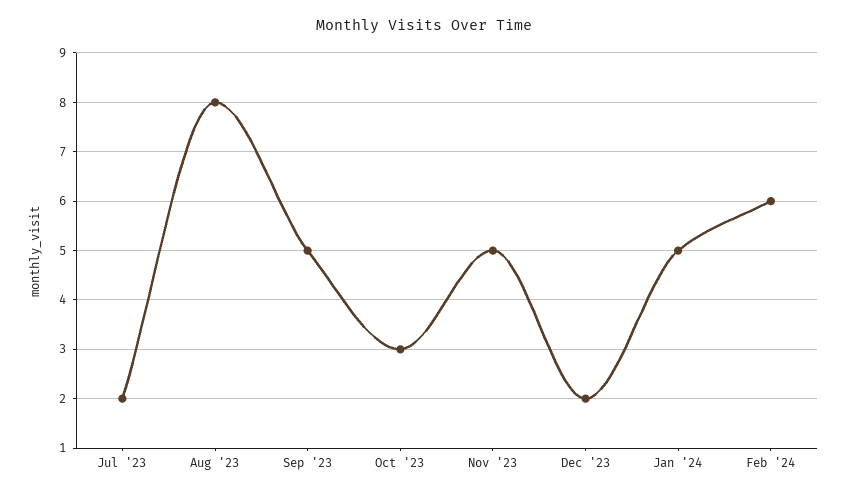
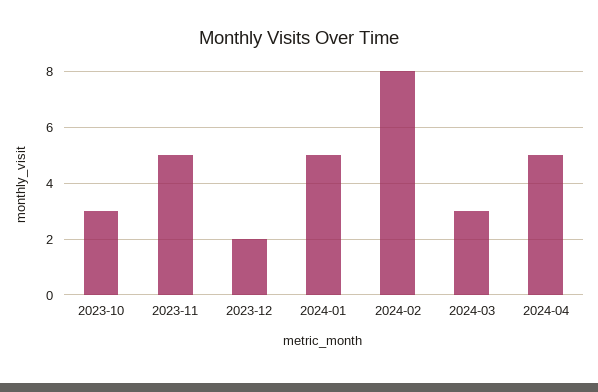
Jul '23: 2 -> none
Aug '23: 8 -> none
Sep '23: 5 -> none
Feb '24: 6 -> 8
2024-03: none -> 3
2024-04: none -> 5

